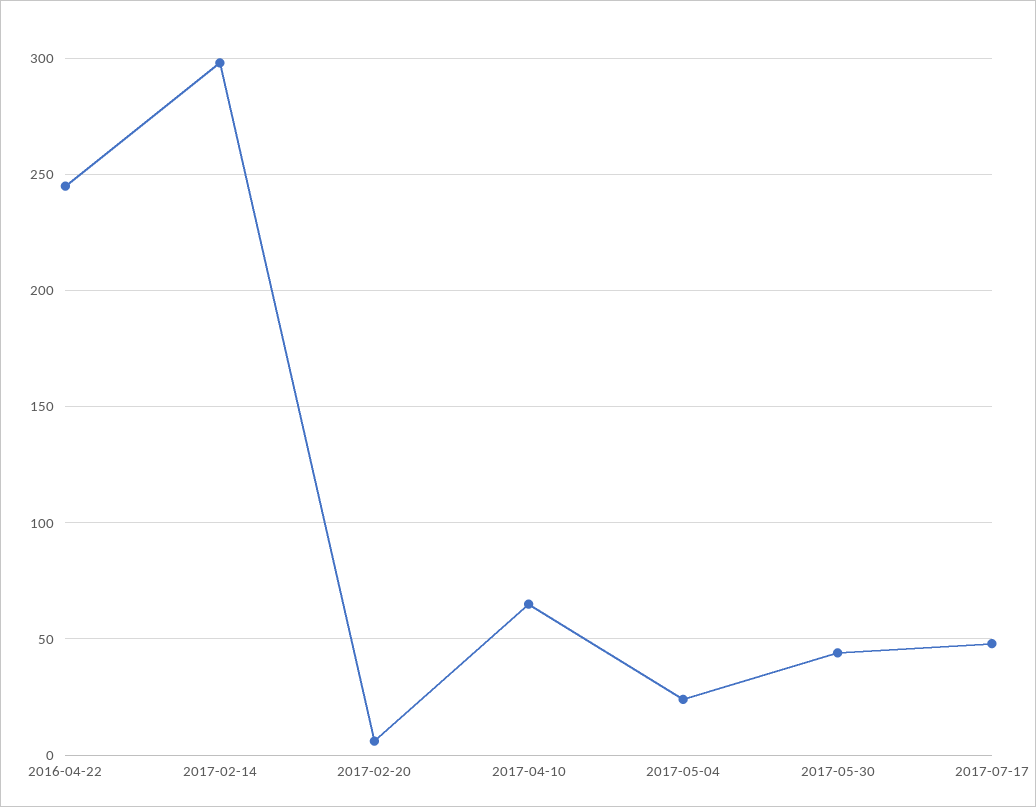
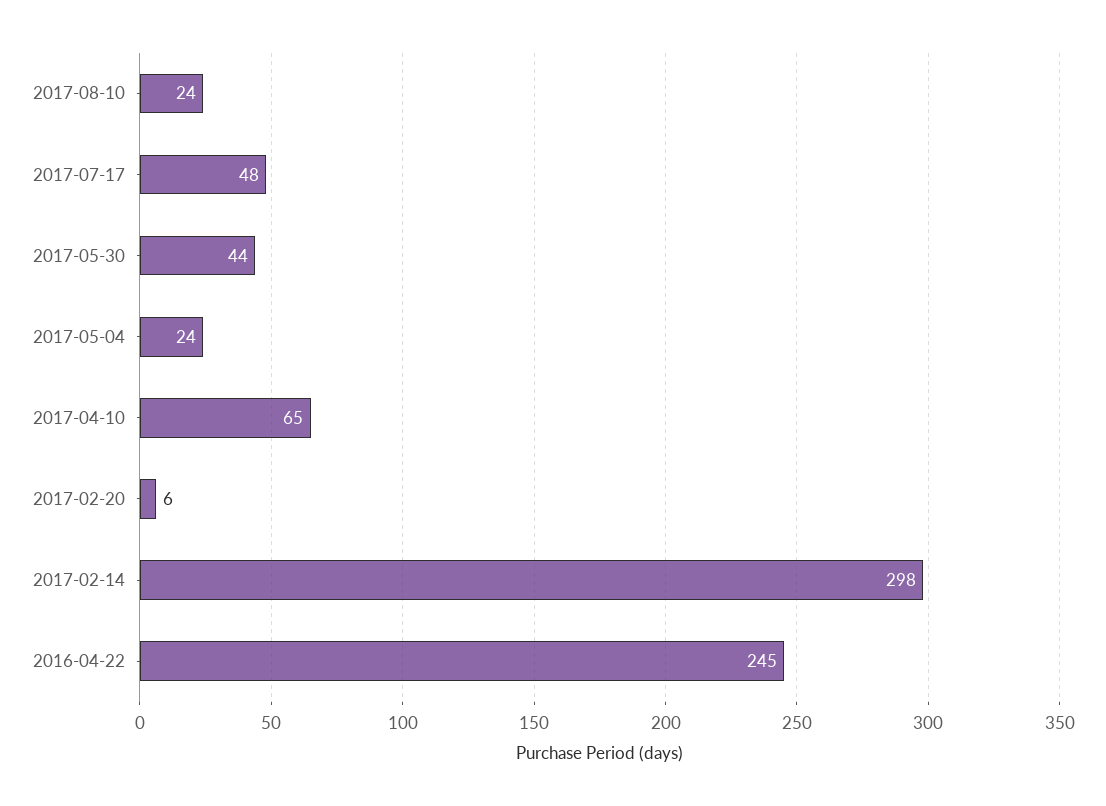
2017-08-10: none -> 24

